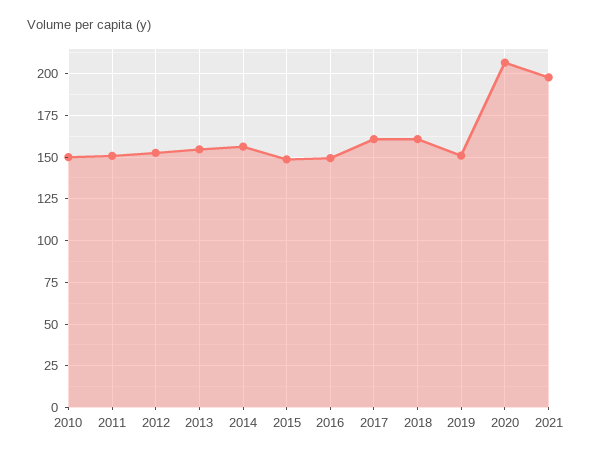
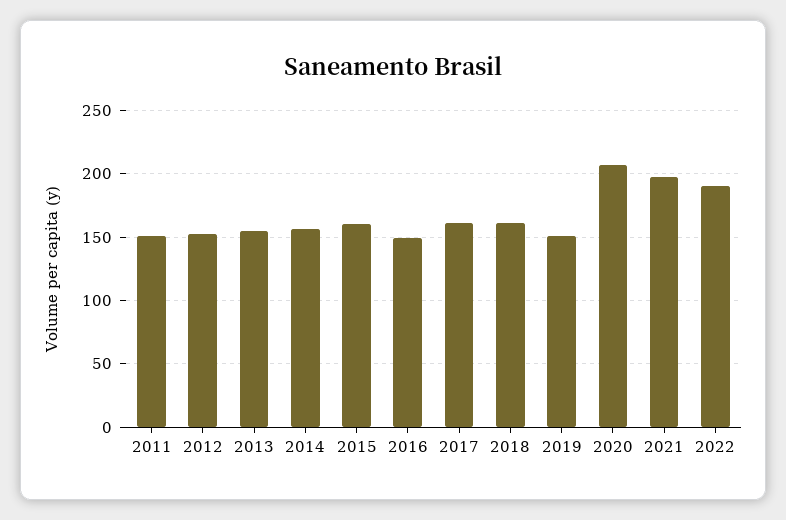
2010: 150 -> none
2015: 150 -> 160
2022: none -> 190

